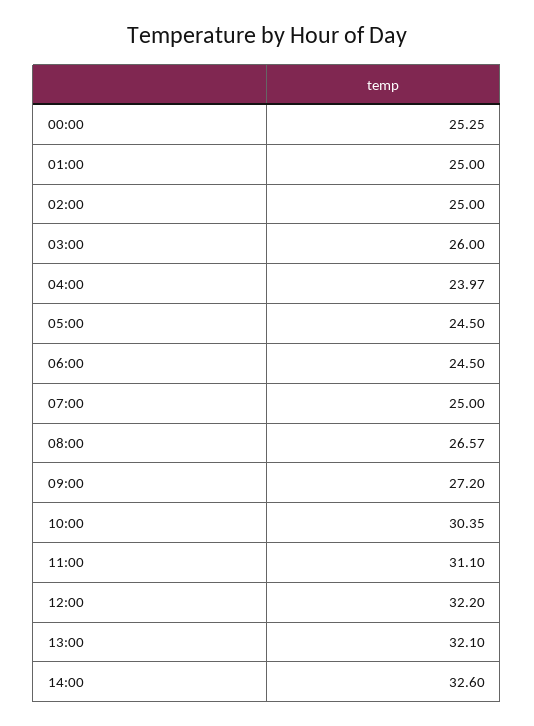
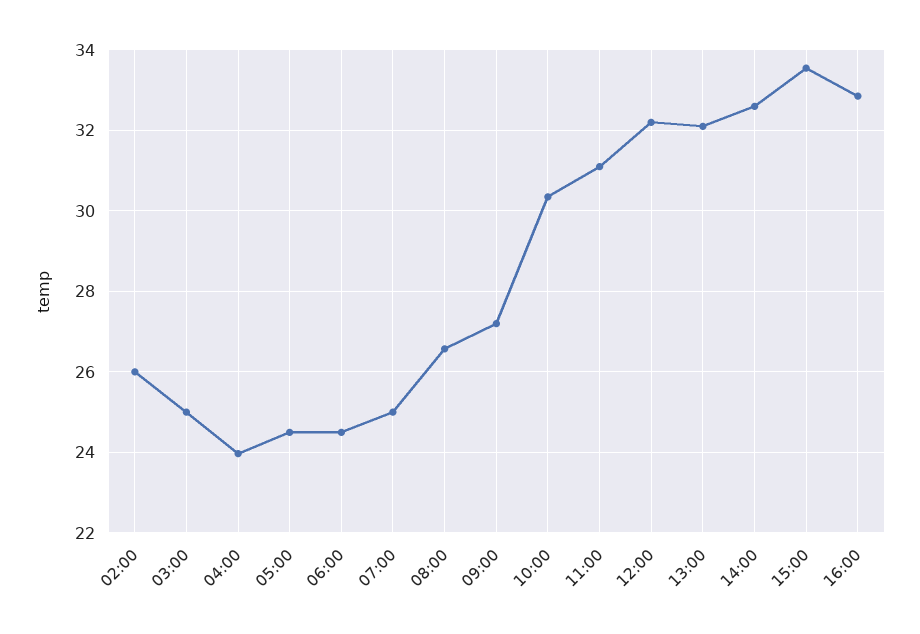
00:00: 25.25 -> none
01:00: 25 -> none
02:00: 25 -> 26
03:00: 26 -> 25
15:00: none -> 33.6
16:00: none -> 32.8

